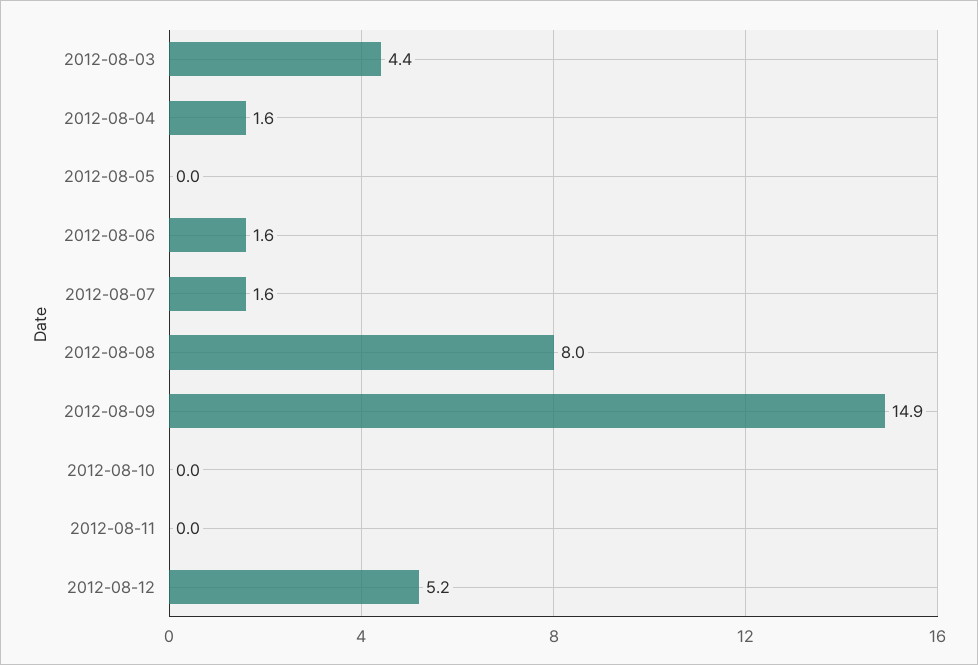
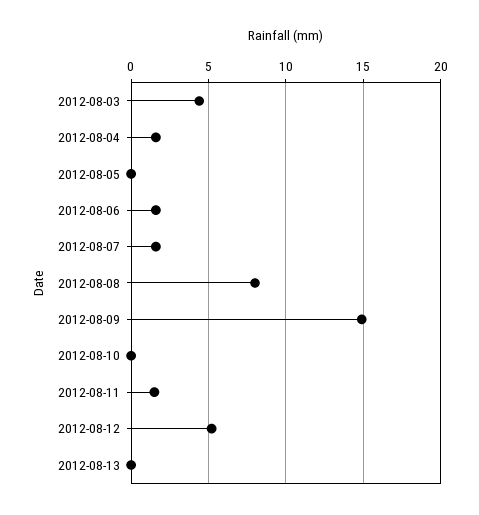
2012-08-11: 0 -> 1.5
2012-08-13: none -> 0

